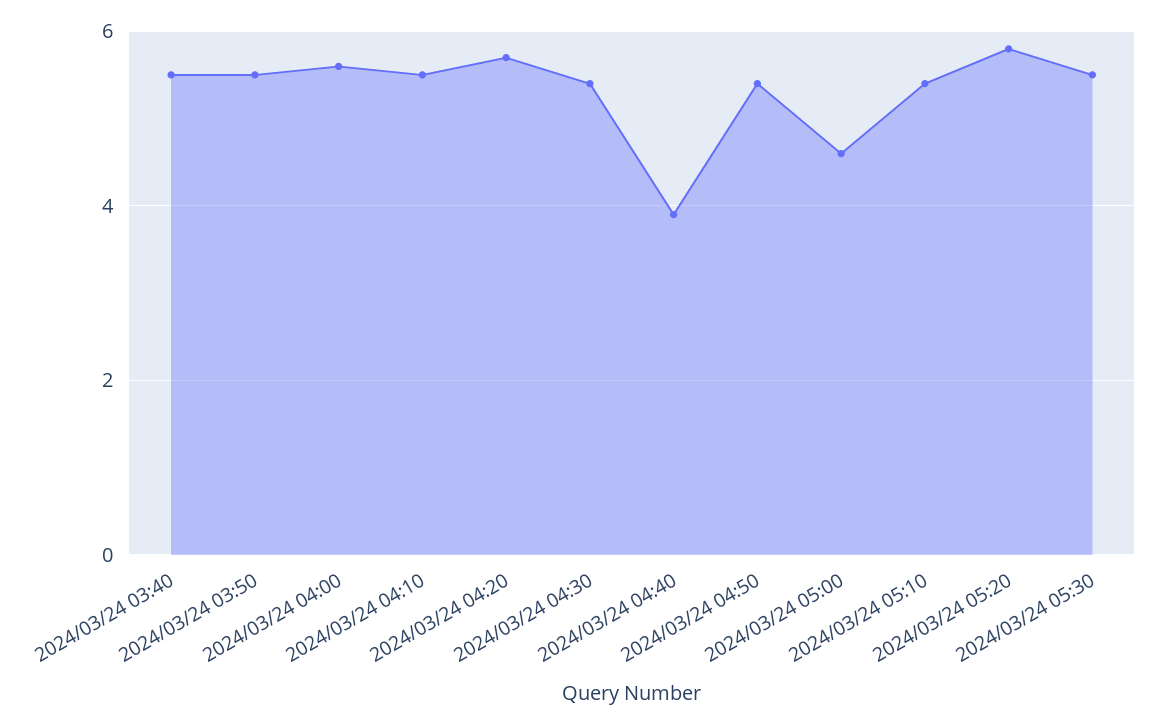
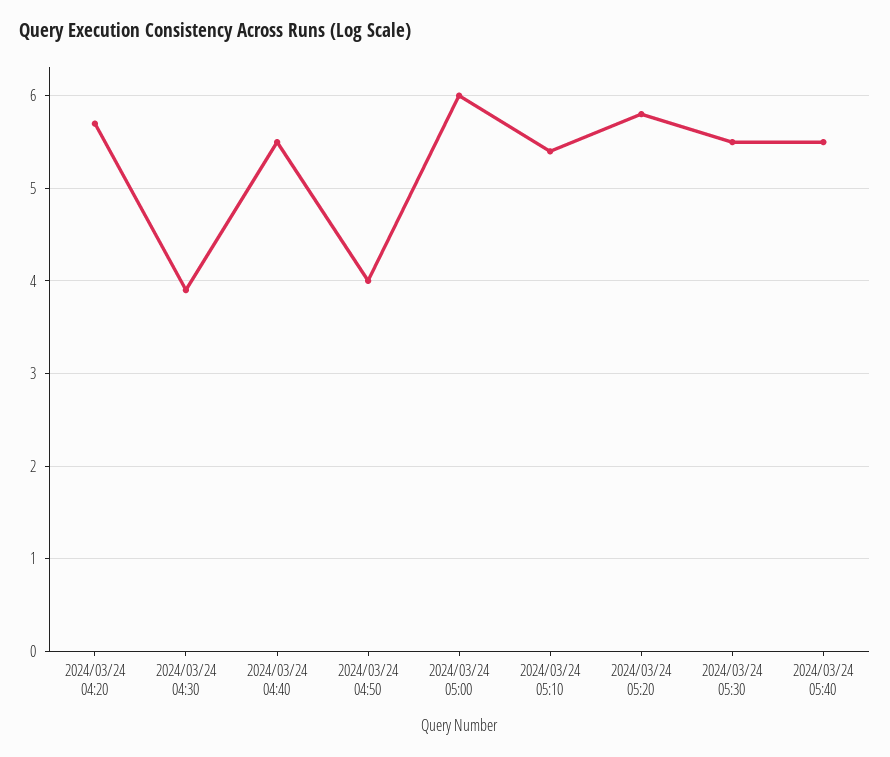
2024/03/24 03:40: 5.5 -> none
2024/03/24 03:50: 5.5 -> none
2024/03/24 04:00: 5.5 -> none
2024/03/24 04:10: 5.5 -> none
2024/03/24 04:30: 5.5 -> 3.9
2024/03/24 04:40: 4 -> 5.5
2024/03/24 04:50: 5.5 -> 4
2024/03/24 05:00: 4.5 -> 6
2024/03/24 05:40: none -> 5.5

